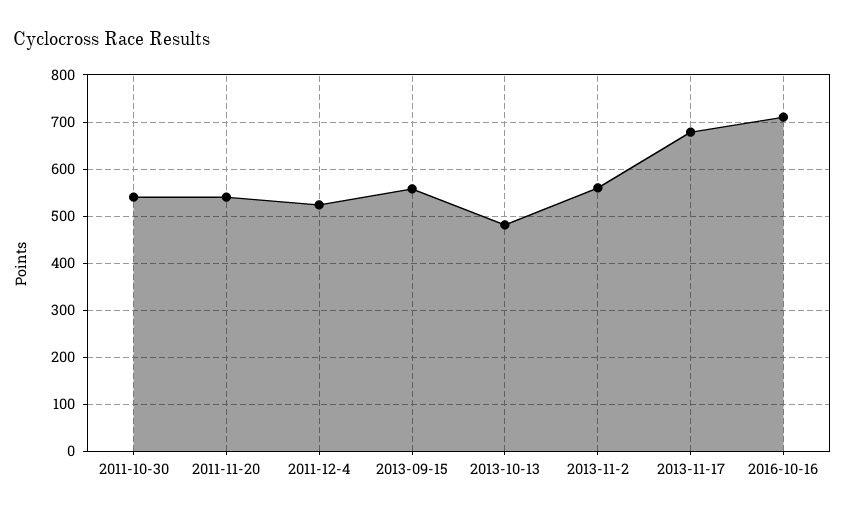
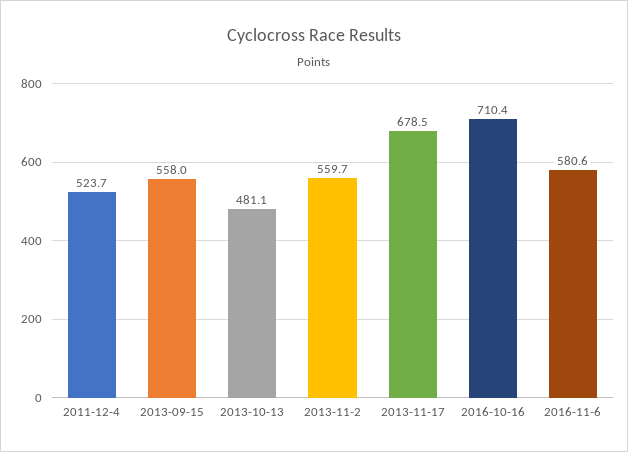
2011-10-30: 540 -> none
2011-11-20: 540 -> none
2016-11-6: none -> 580.6

